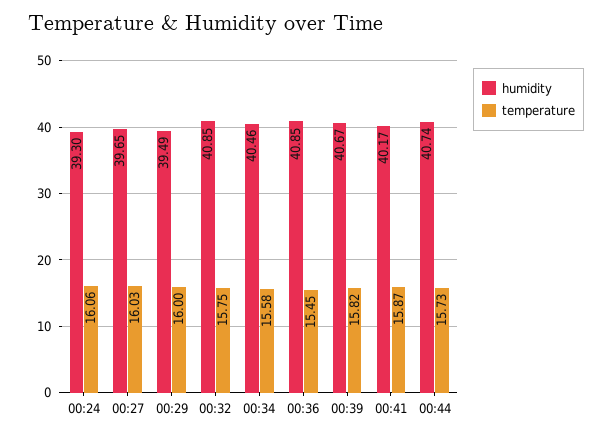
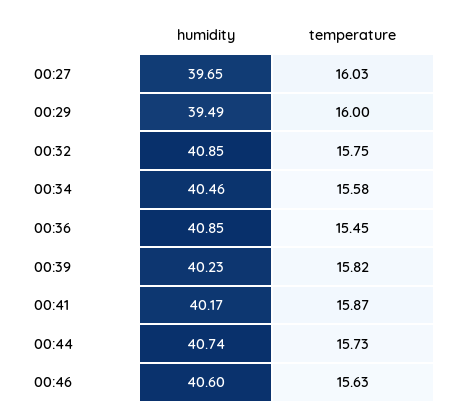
humidity, 00:24: 39.3 -> none
temperature, 00:24: 16.06 -> none
humidity, 00:39: 40.67 -> 40.23
humidity, 00:46: none -> 40.6
temperature, 00:46: none -> 15.63

